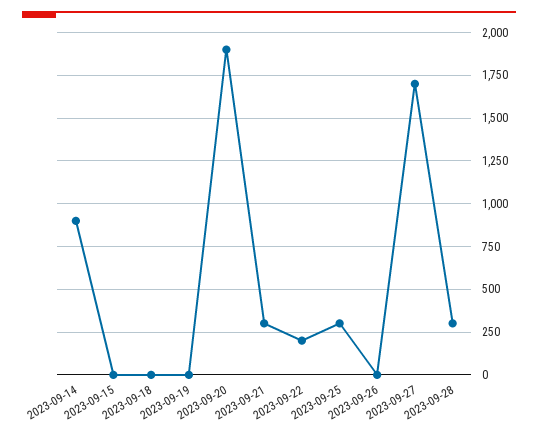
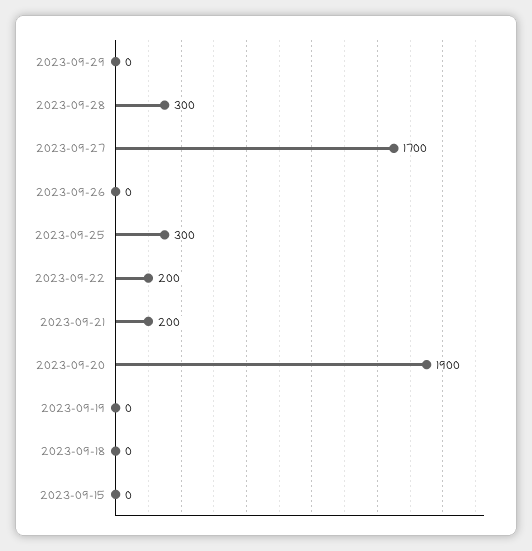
2023-09-14: 900 -> none
2023-09-21: 300 -> 200
2023-09-29: none -> 0

